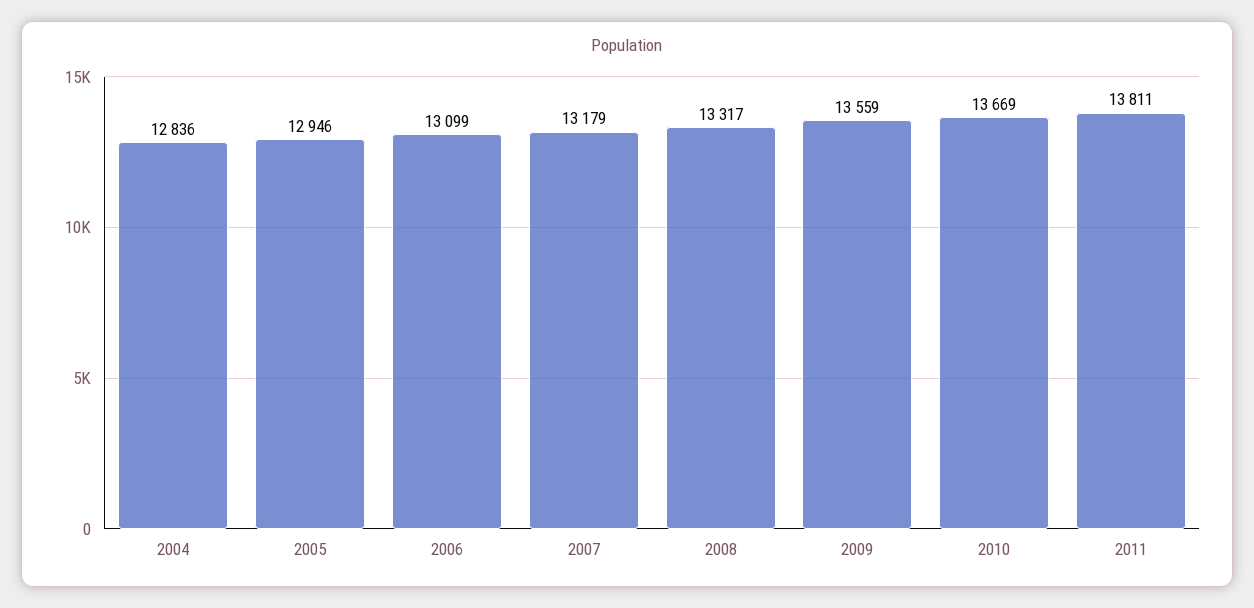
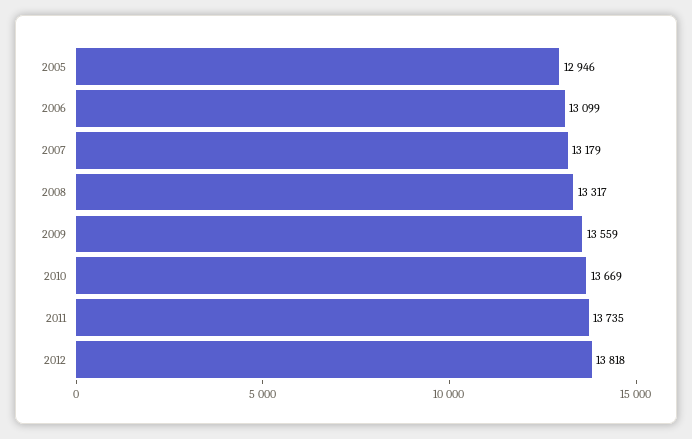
2004: 12836 -> none
2011: 13811 -> 13735
2012: none -> 13818

